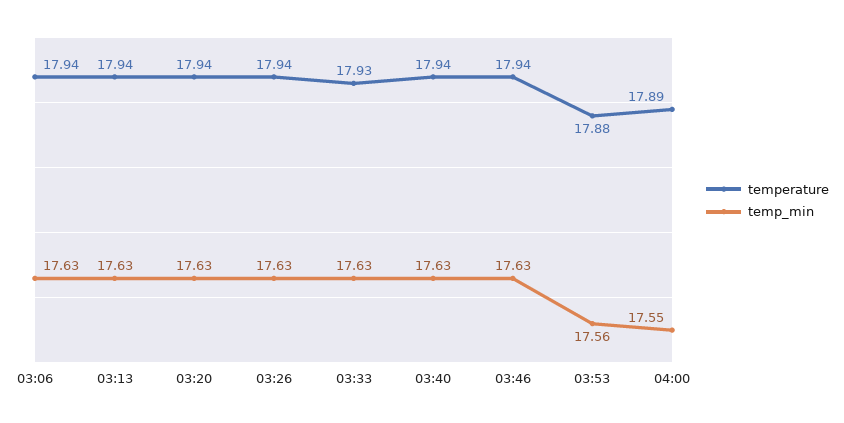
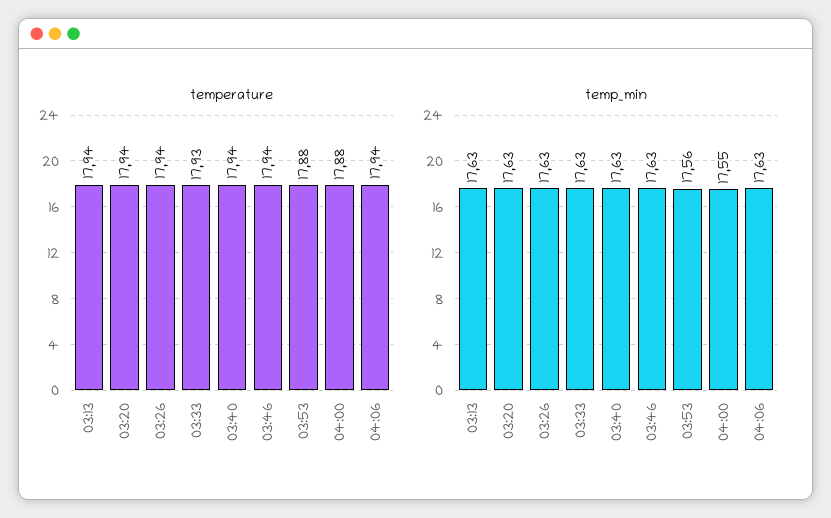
temperature, 03:06: 17.94 -> none
temp_min, 03:06: 17.63 -> none
temperature, 04:00: 17.89 -> 17.88
temperature, 04:06: none -> 17.94
temp_min, 04:06: none -> 17.63

